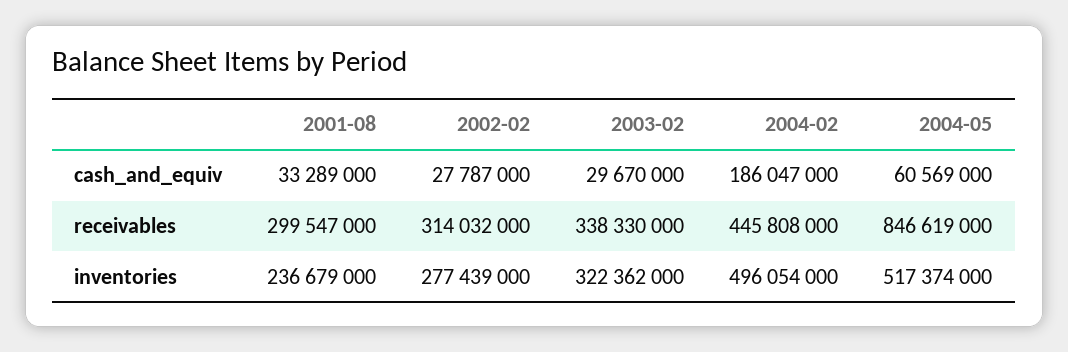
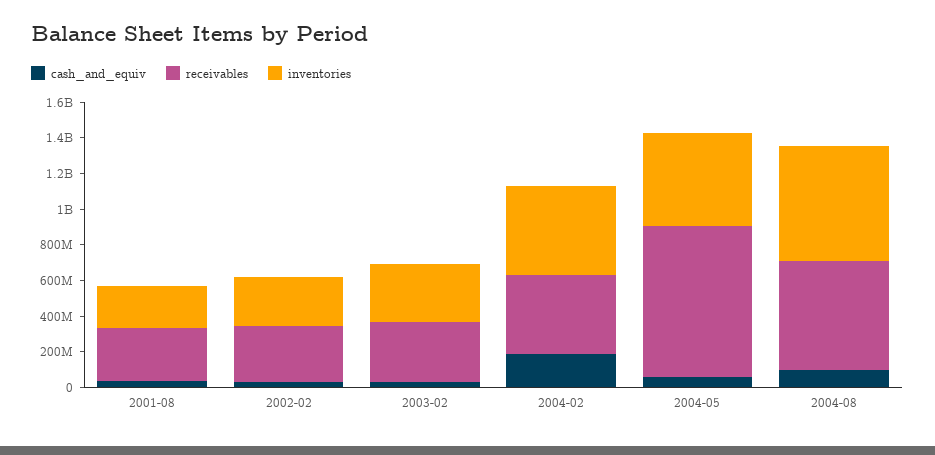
cash_and_equiv, 2004-08: none -> 100000000
receivables, 2004-08: none -> 600000000
inventories, 2004-08: none -> 650000000

